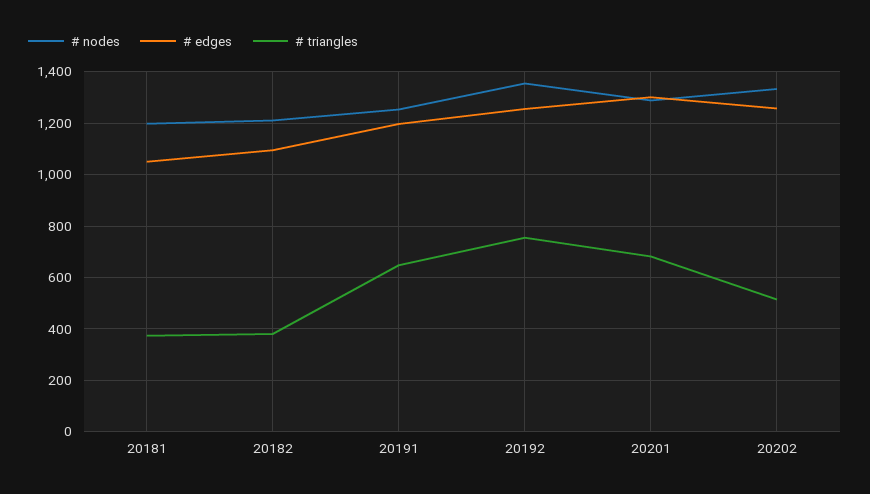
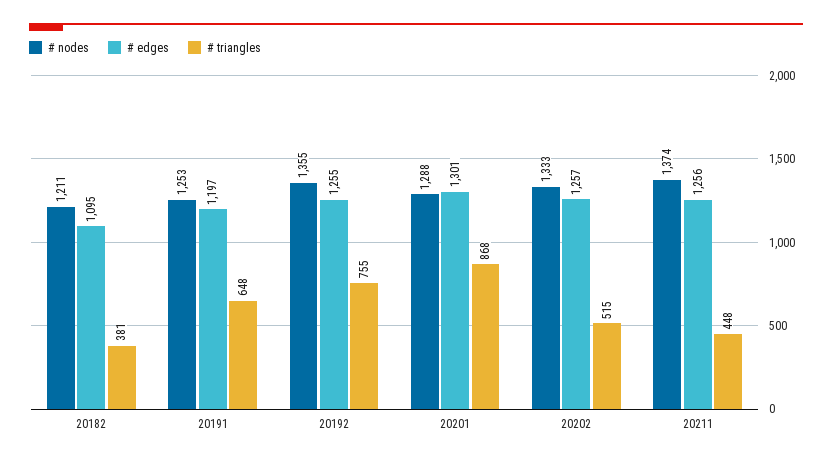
# nodes, 20181: 1200 -> none
# edges, 20181: 1050 -> none
# triangles, 20181: 375 -> none
# triangles, 20201: 675 -> 868
# nodes, 20211: none -> 1374
# edges, 20211: none -> 1256
# triangles, 20211: none -> 448

